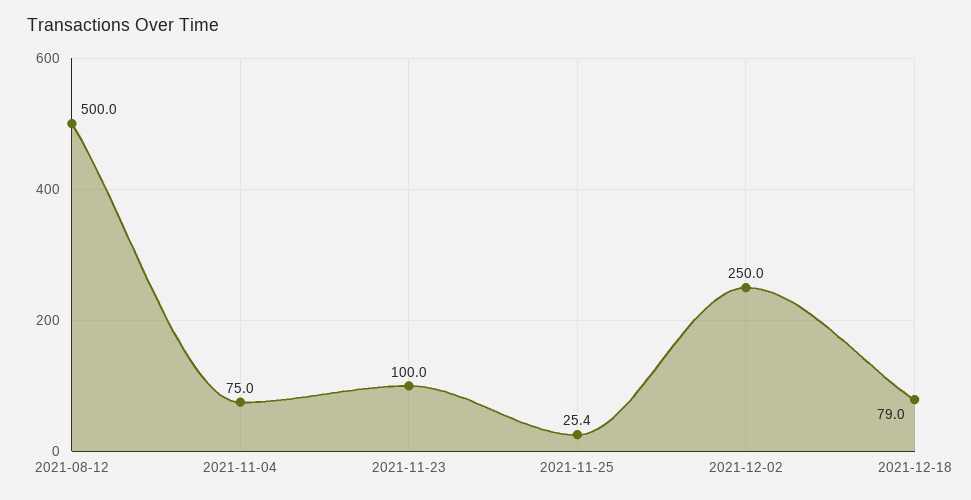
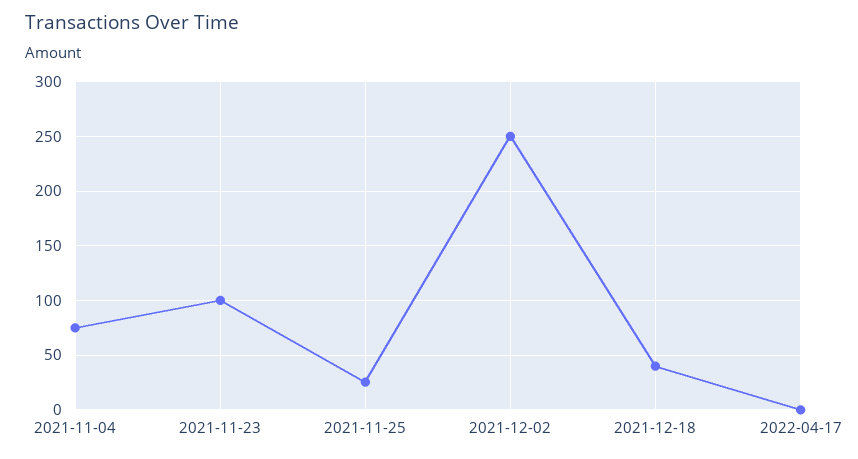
2021-08-12: 500 -> none
2021-12-18: 79 -> 40
2022-04-17: none -> 0

